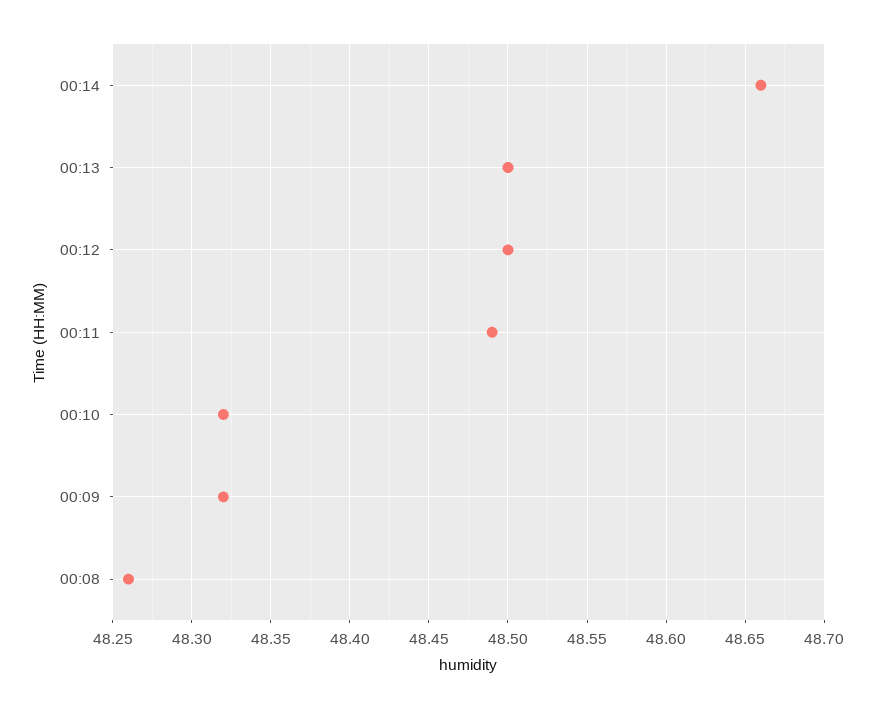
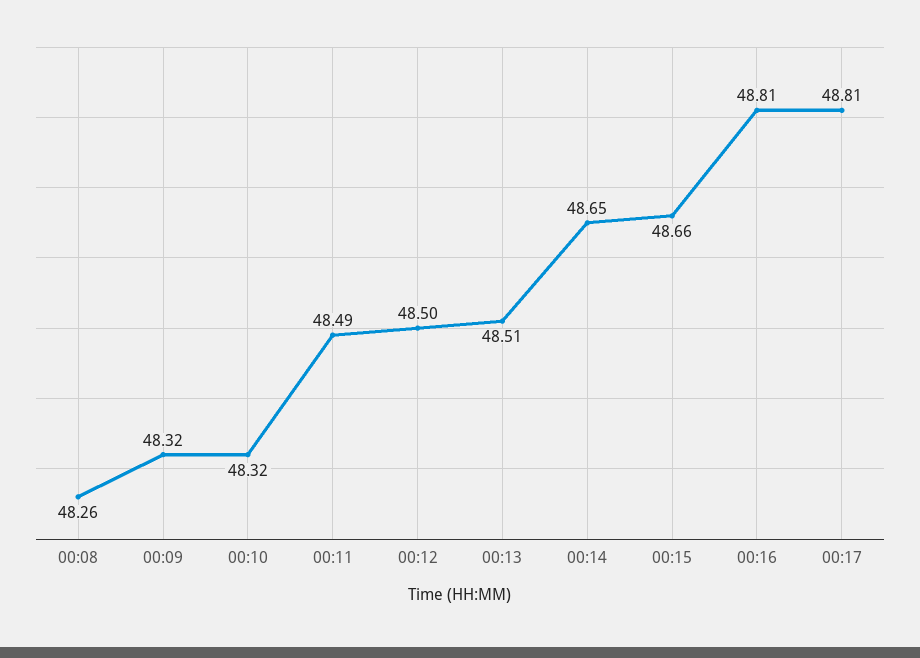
00:14: 48.66 -> 48.65
00:13: 48.5 -> 48.51
00:15: none -> 48.66
00:16: none -> 48.81
00:17: none -> 48.81

